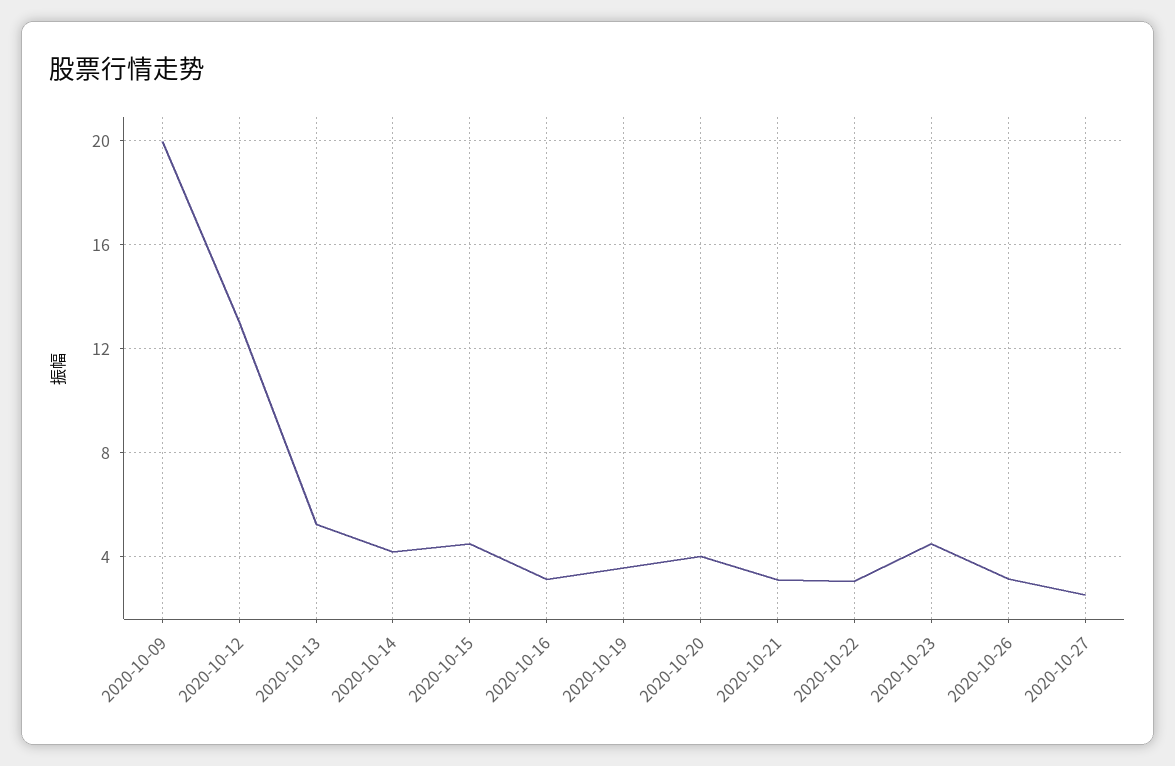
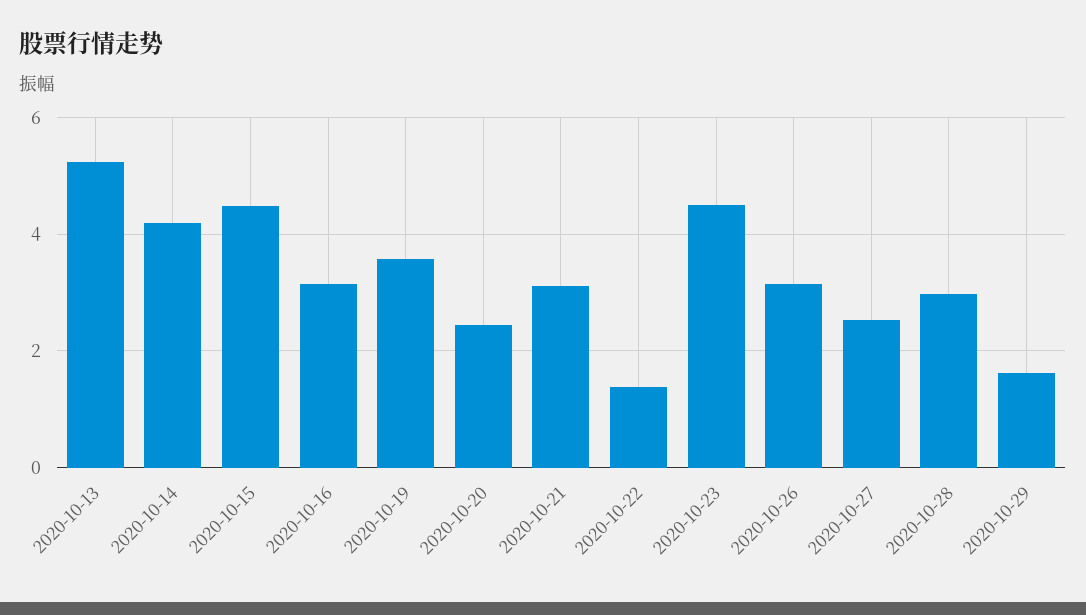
2020-10-09: 20 -> none
2020-10-12: 13 -> none
2020-10-20: 4 -> 2.4
2020-10-22: 3 -> 1.4
2020-10-28: none -> 3
2020-10-29: none -> 1.6

